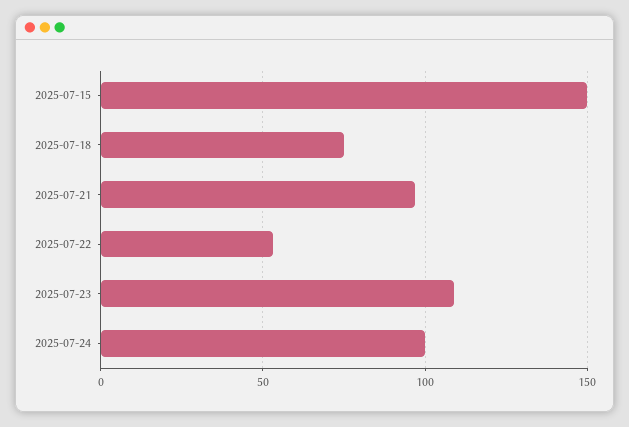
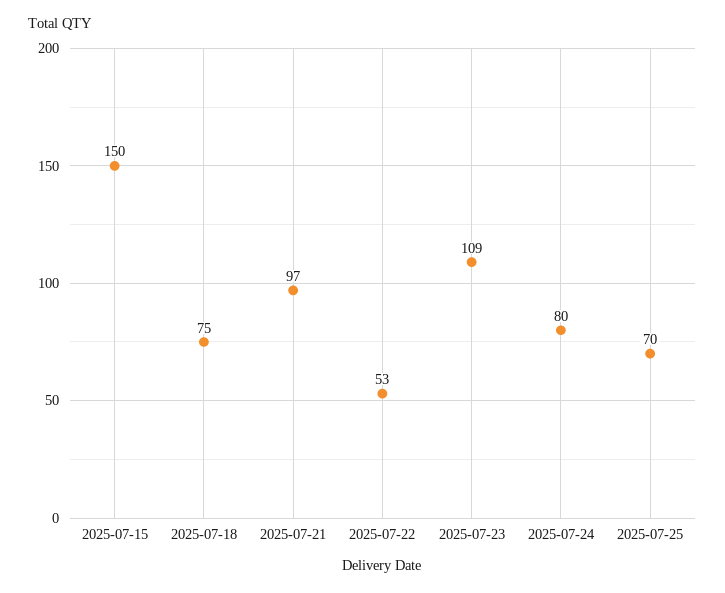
2025-07-24: 100 -> 80
2025-07-25: none -> 70

